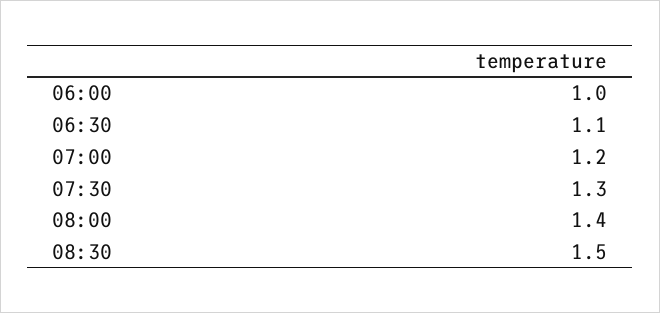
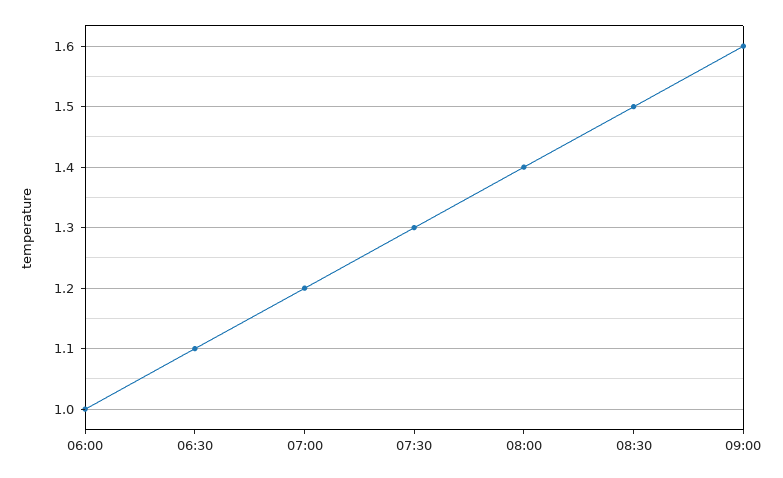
09:00: none -> 1.6

